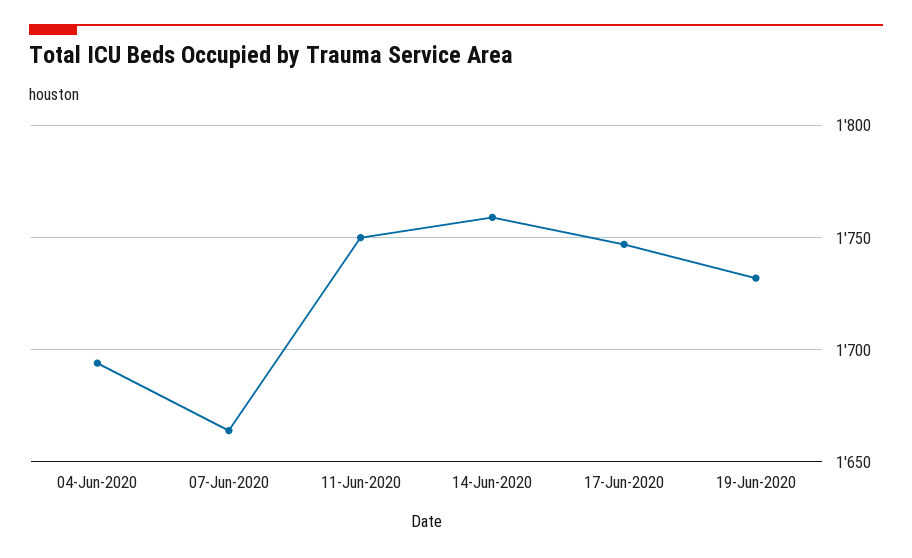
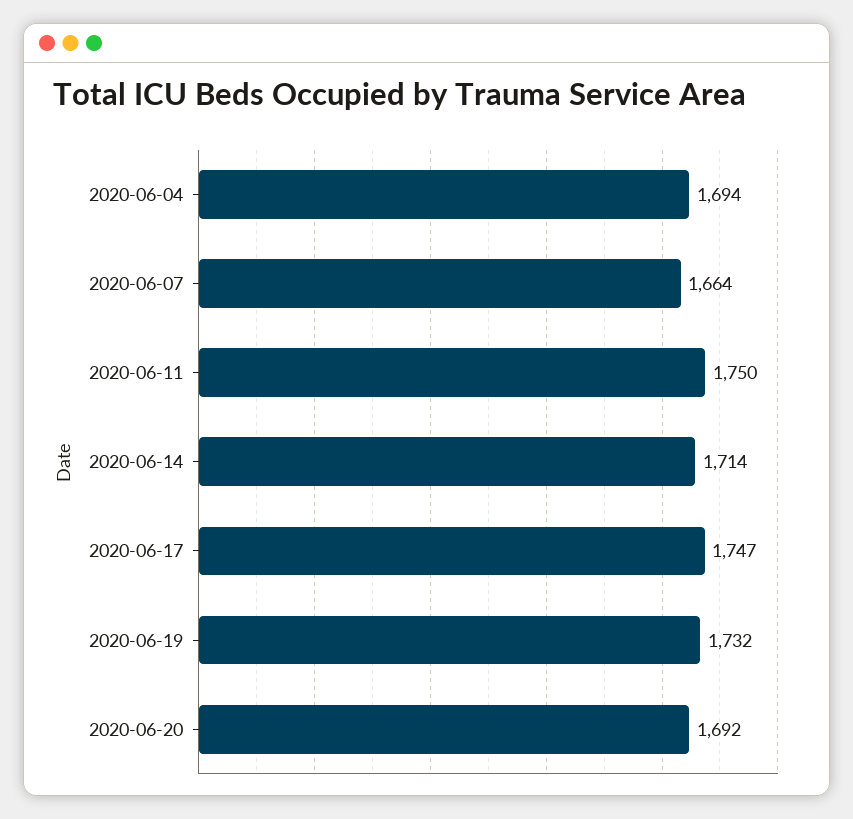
14-Jun-2020: 1760 -> 1714
2020-06-20: none -> 1692

